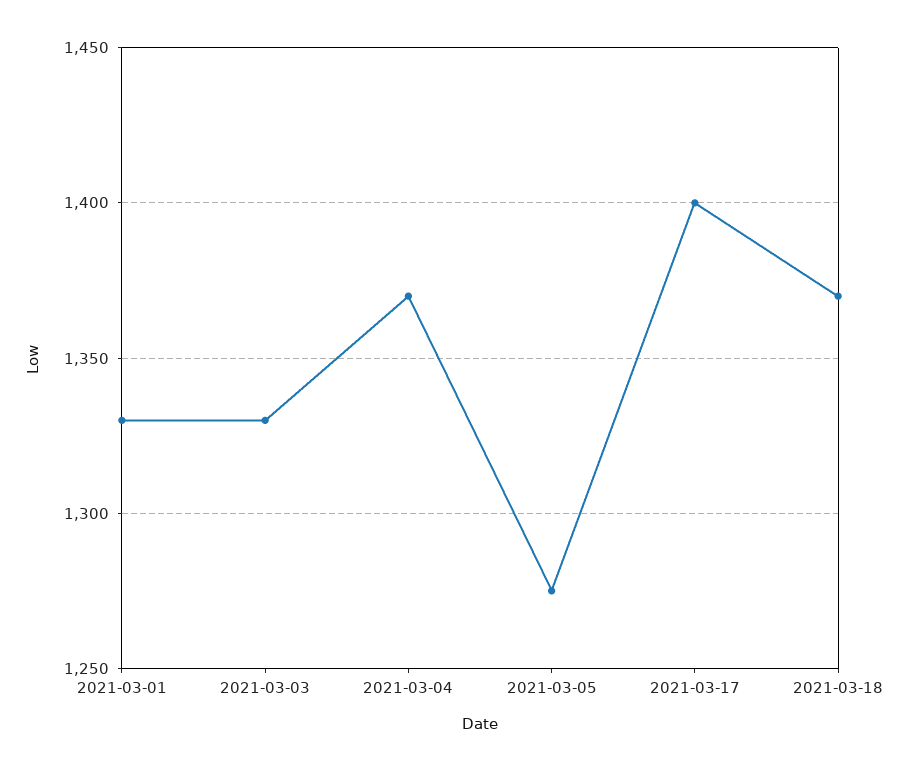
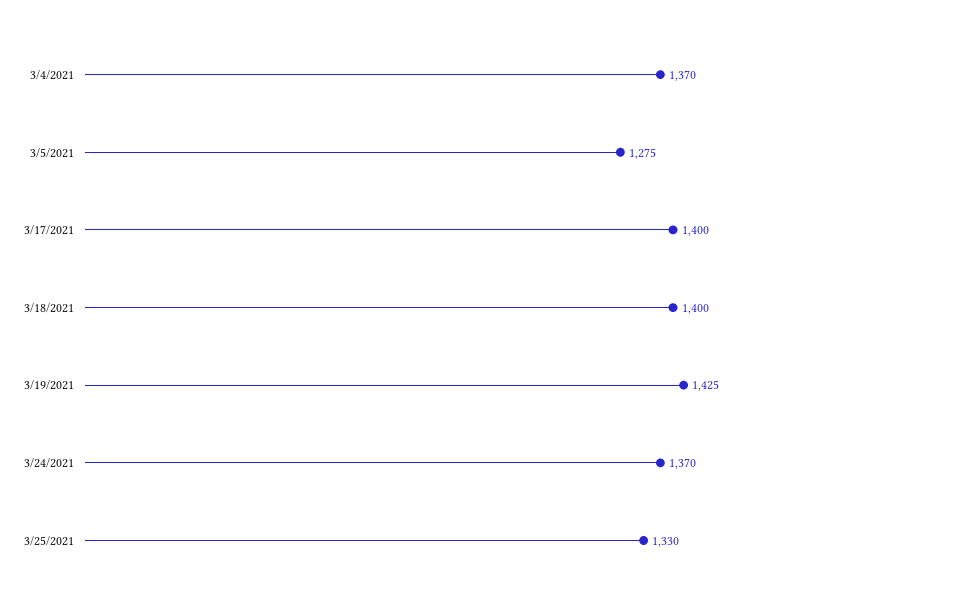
2021-03-01: 1330 -> none
2021-03-03: 1330 -> none
2021-03-18: 1370 -> 1400
3/19/2021: none -> 1425
3/24/2021: none -> 1370
3/25/2021: none -> 1330

